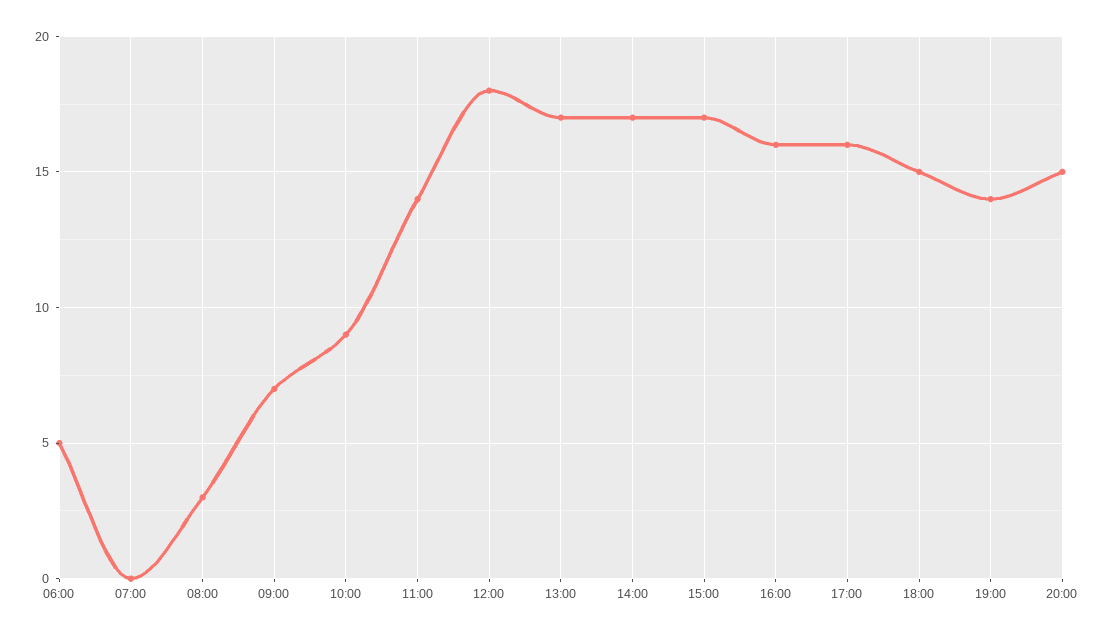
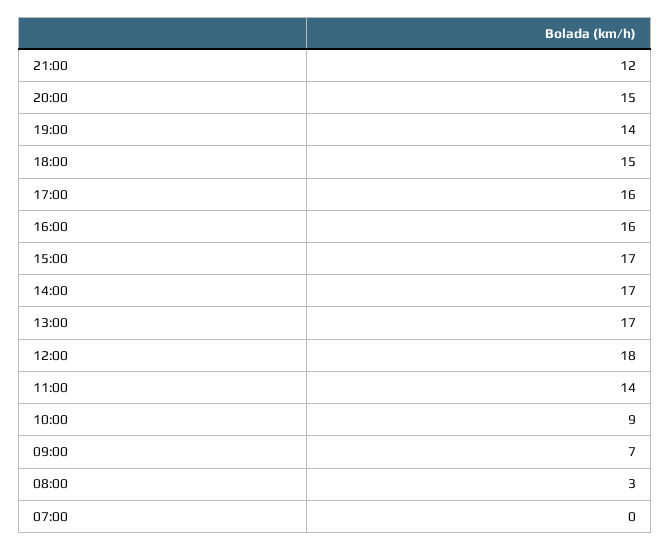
06:00: 5 -> none
21:00: none -> 12

